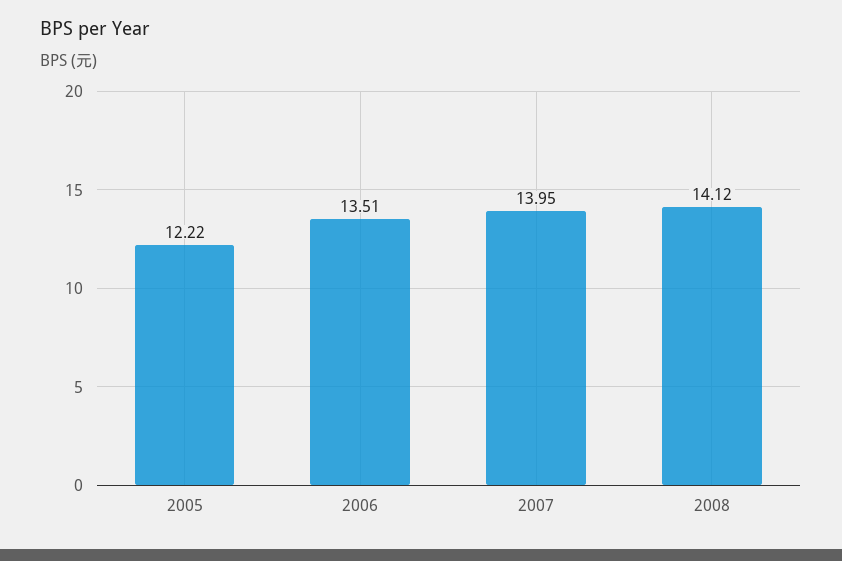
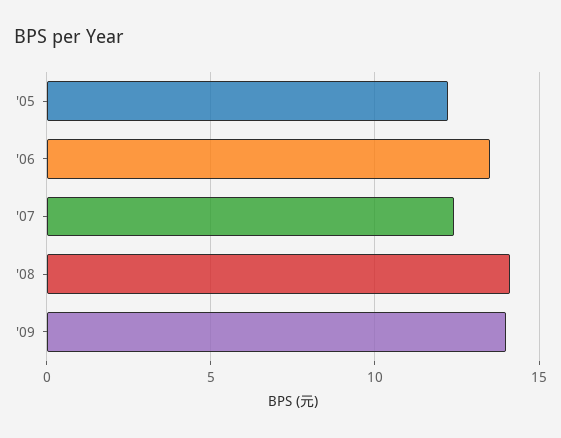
2007: 13.95 -> 12.5
'09: none -> 14

